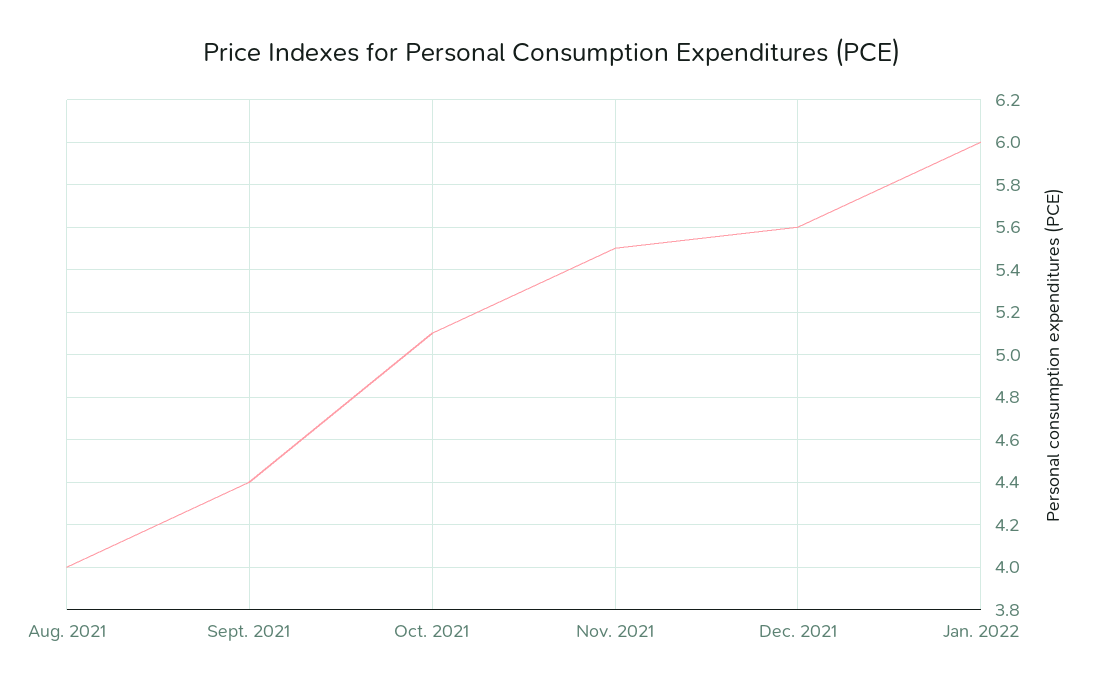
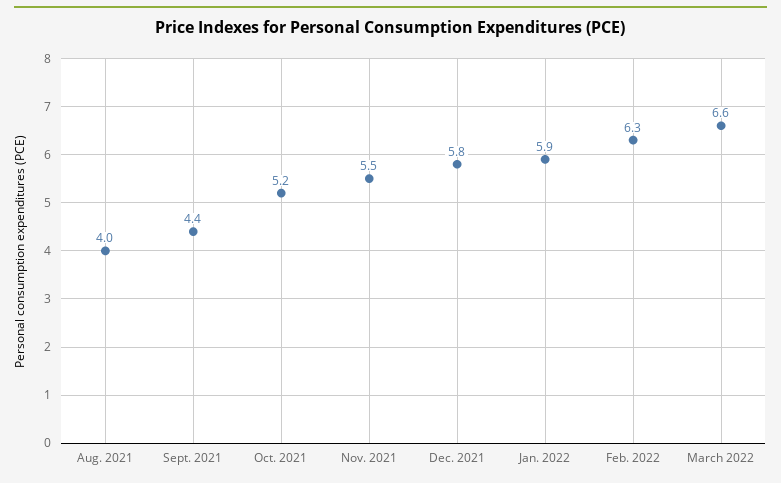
Oct. 2021: 5.1 -> 5.2
Dec. 2021: 5.6 -> 5.8
Jan. 2022: 6 -> 5.9
Feb. 2022: none -> 6.3
March 2022: none -> 6.6

